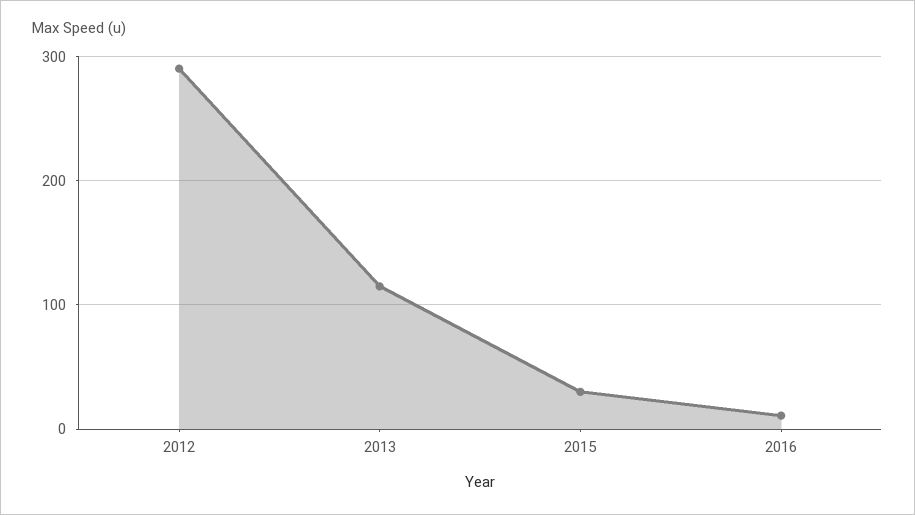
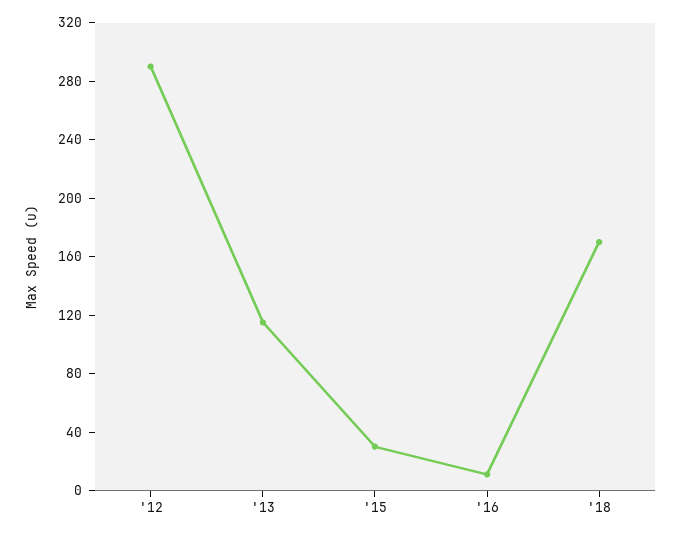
'18: none -> 170

